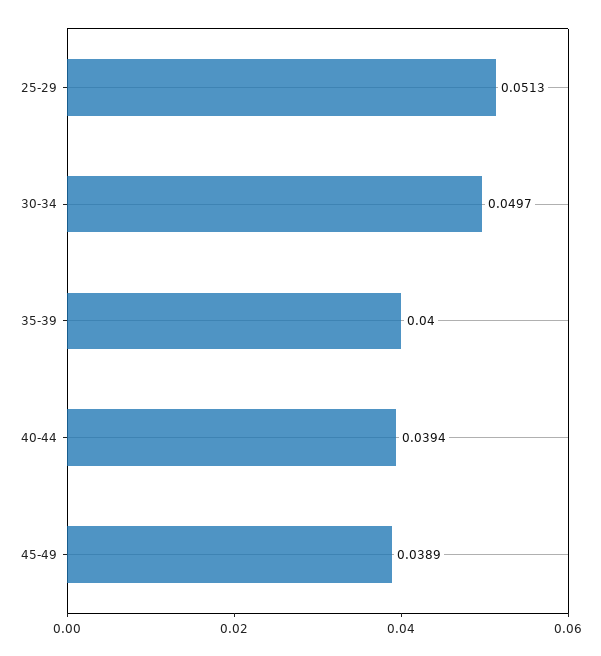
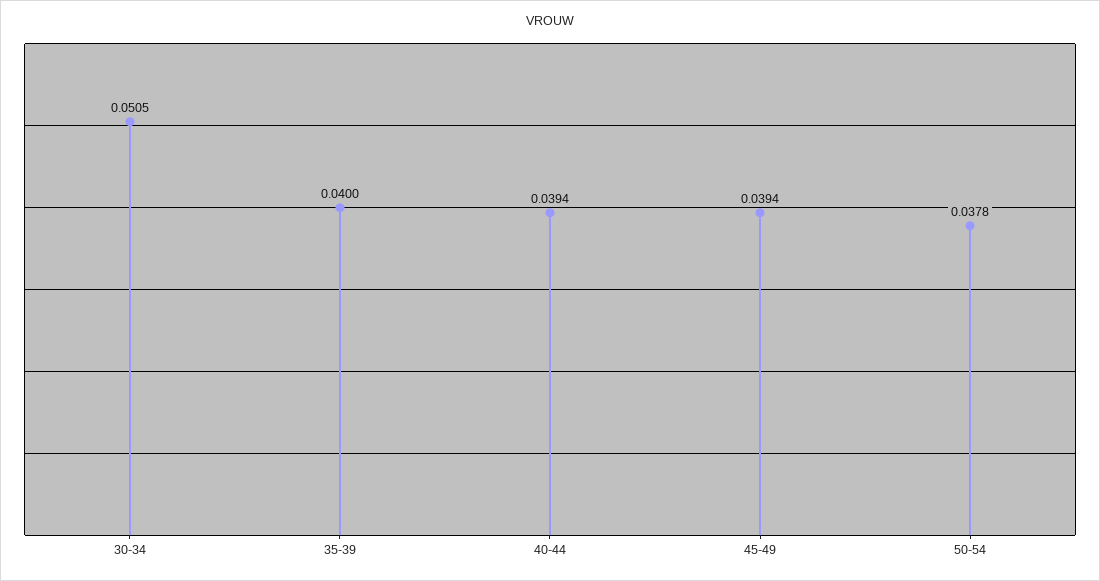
25-29: 0.0513 -> none
30-34: 0.0497 -> 0.0505
45-49: 0.0389 -> 0.0394
50-54: none -> 0.0378

